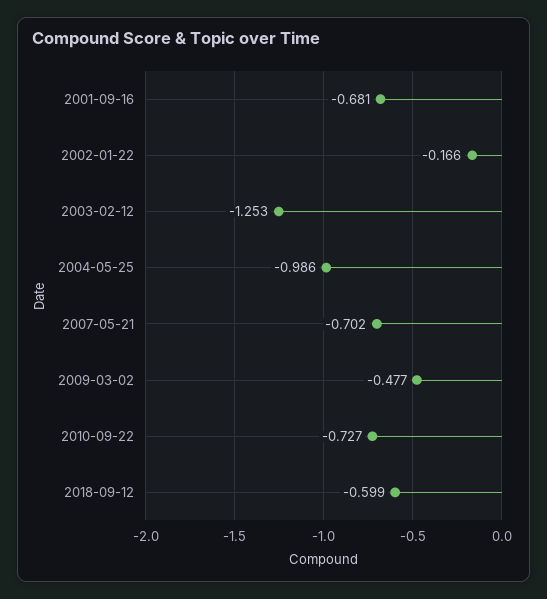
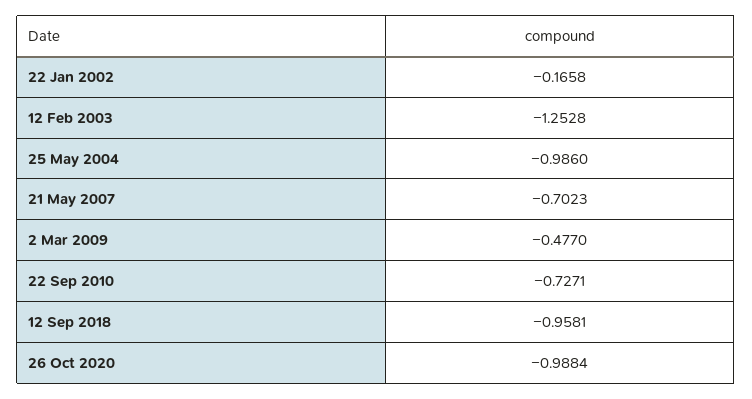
2001-09-16: -0.681 -> none
2018-09-12: -0.599 -> -0.9581
26 Oct 2020: none -> -0.9884

